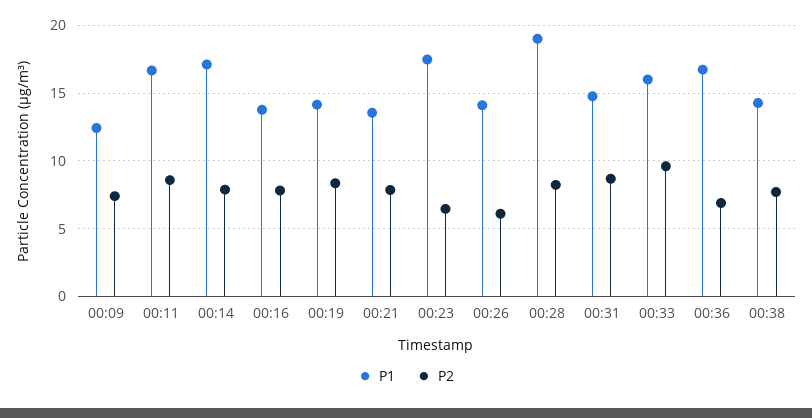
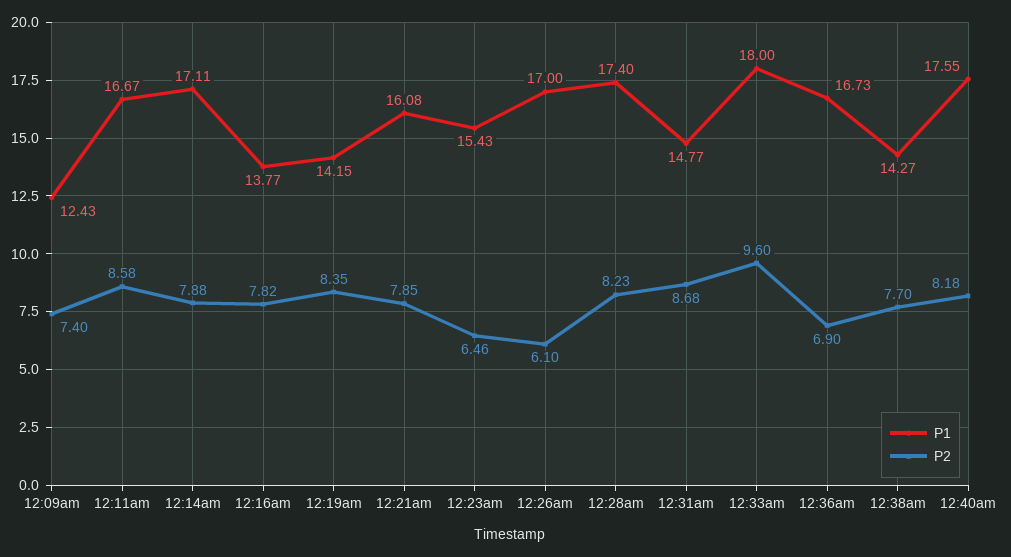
P1, 00:21: 13.5 -> 16.08
P1, 00:23: 17.5 -> 15.43
P1, 00:26: 14 -> 17
P1, 00:28: 19 -> 17.4
P1, 00:33: 16 -> 18
P1, 12:40am: none -> 17.55
P2, 12:40am: none -> 8.18

